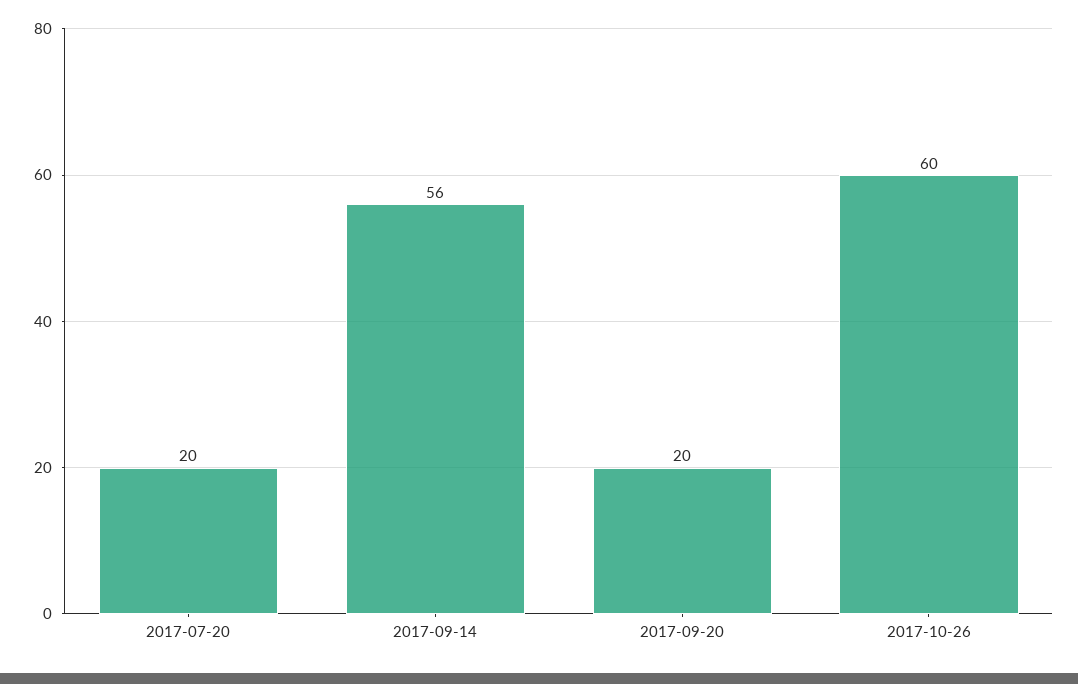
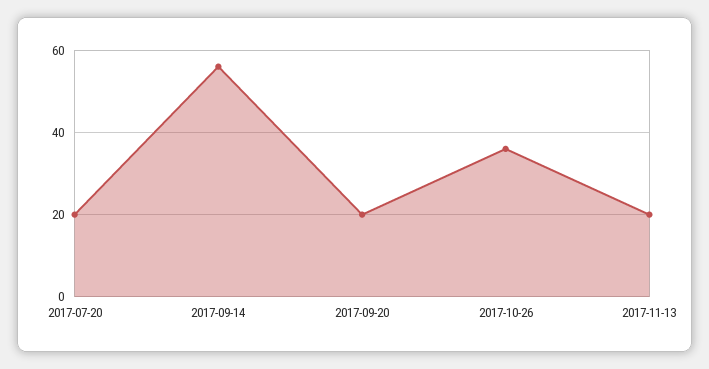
2017-10-26: 60 -> 35
2017-11-13: none -> 20

